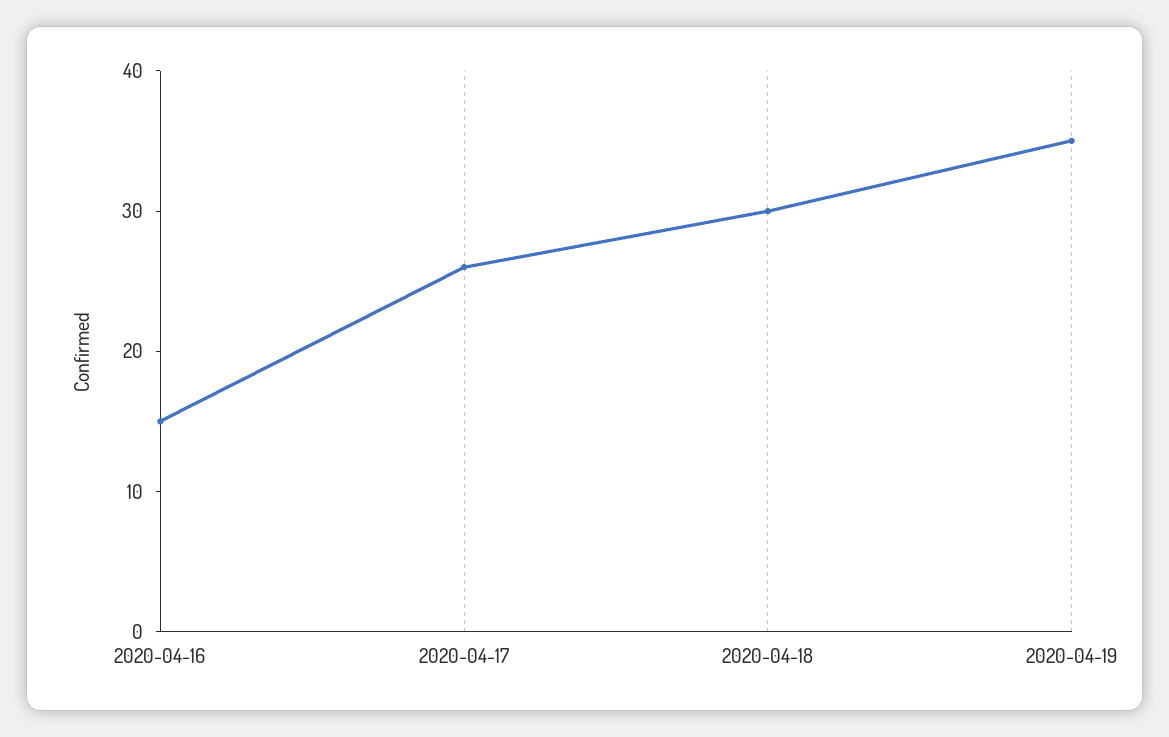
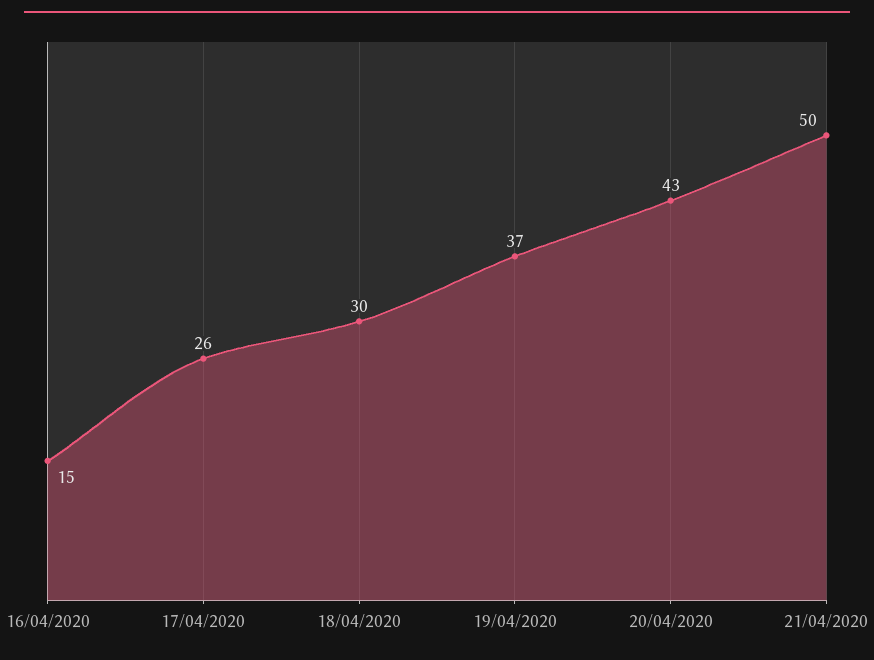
2020-04-19: 35 -> 37
20/04/2020: none -> 43
21/04/2020: none -> 50

